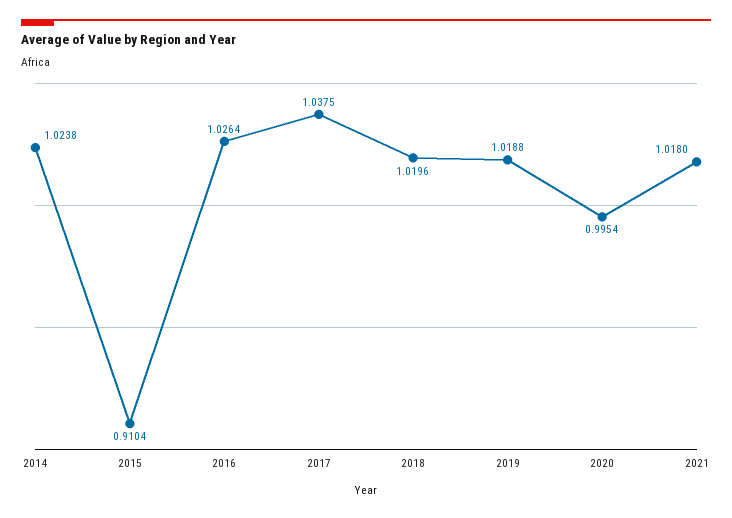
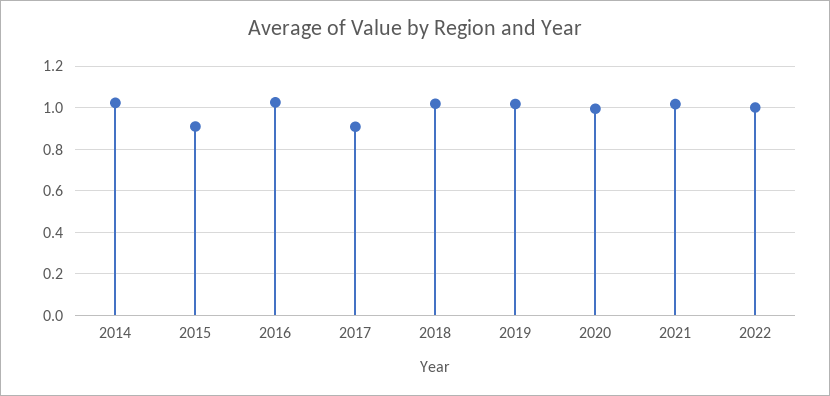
2017: 1.0375 -> 0.9
2022: none -> 1

